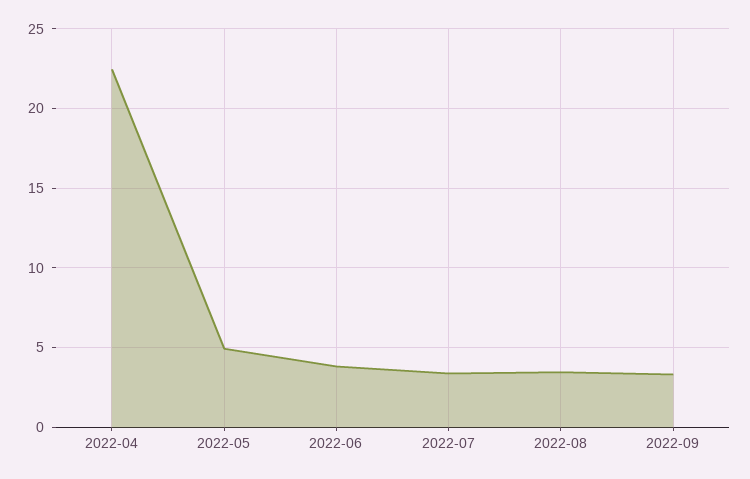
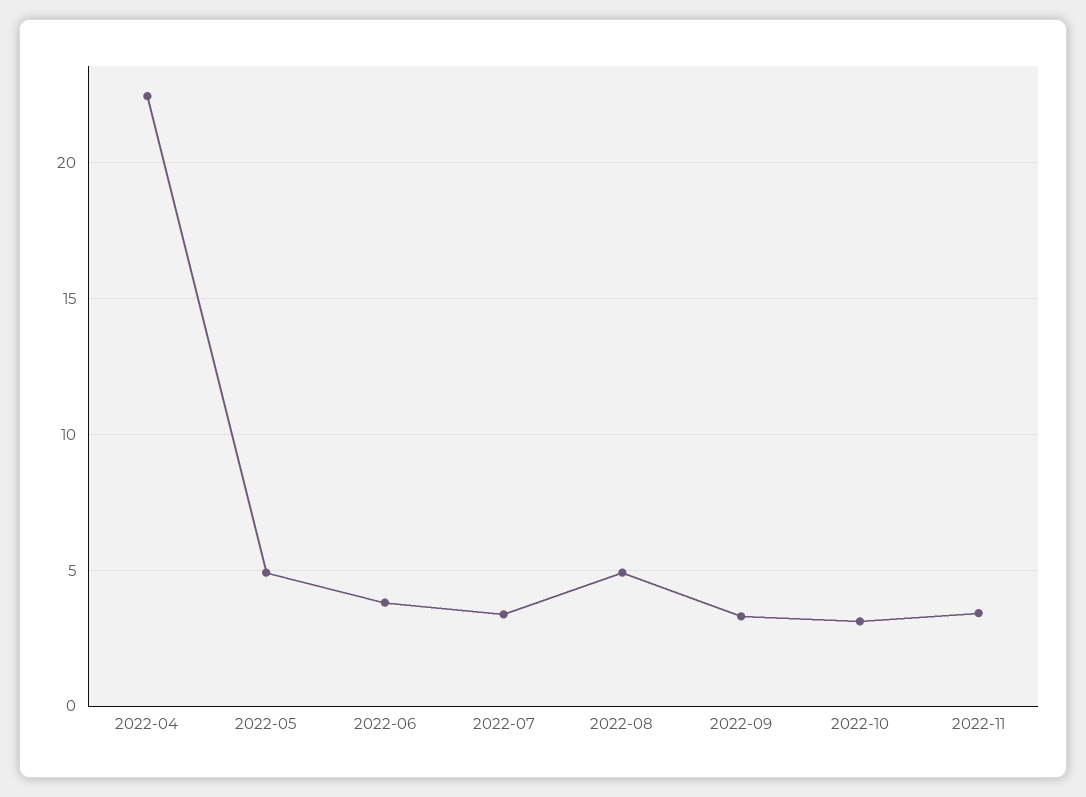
2022-08: 3.5 -> 5
2022-10: none -> 3
2022-11: none -> 3.5

